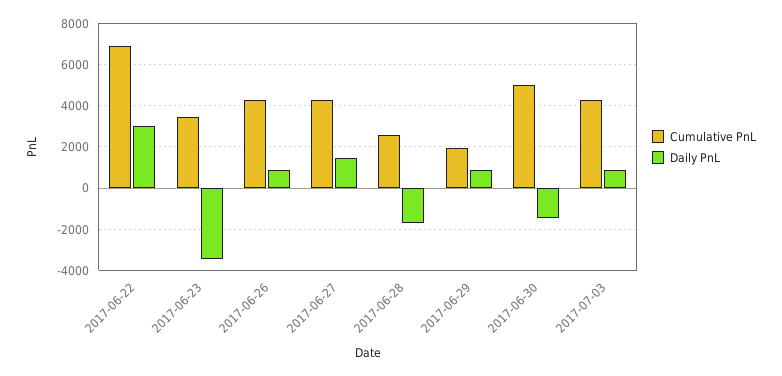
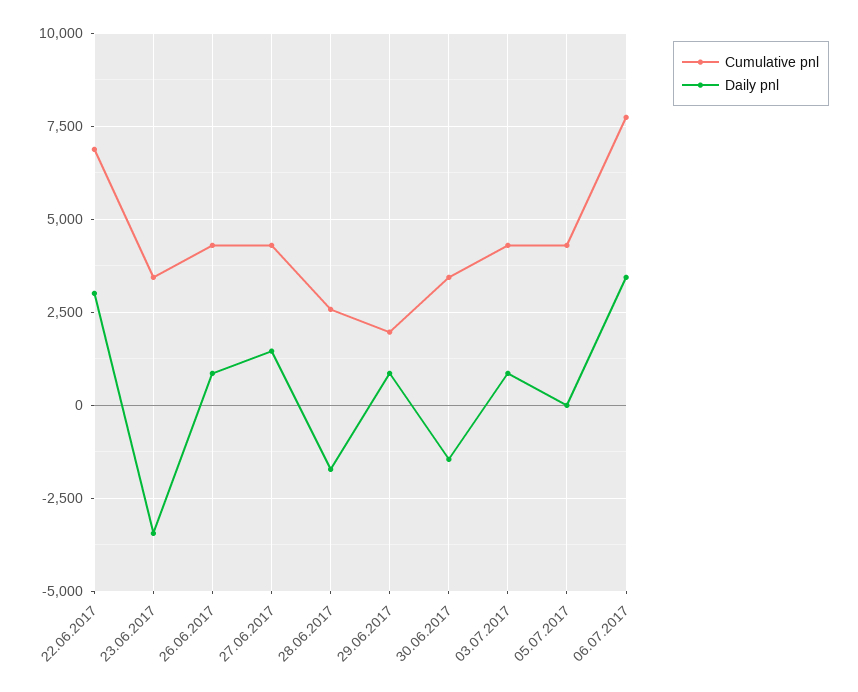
Cumulative PnL, 2017-06-30: 5000 -> 3500
Cumulative PnL, 05.07.2017: none -> 4250
Daily PnL, 05.07.2017: none -> 0
Cumulative PnL, 06.07.2017: none -> 7750
Daily PnL, 06.07.2017: none -> 3500

